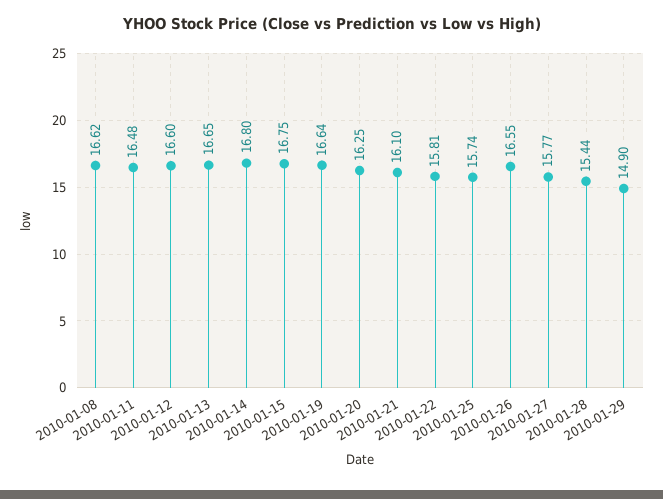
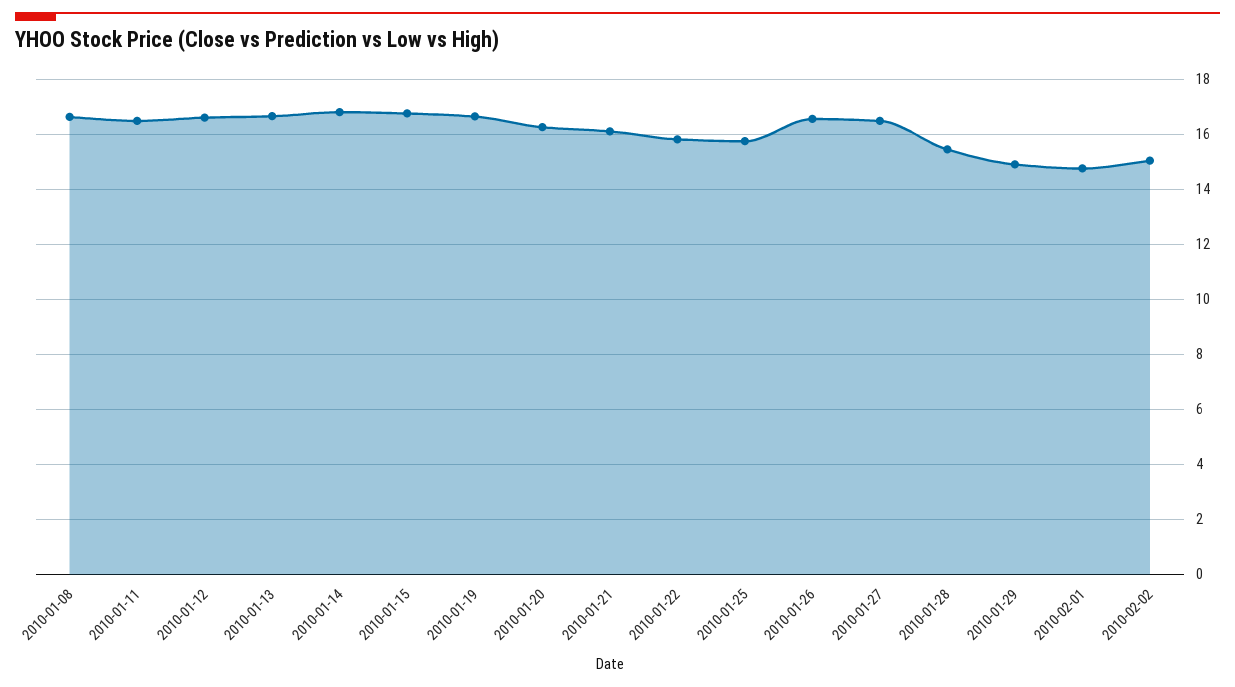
2010-01-27: 15.77 -> 16.5
2010-02-01: none -> 14.75
2010-02-02: none -> 15

